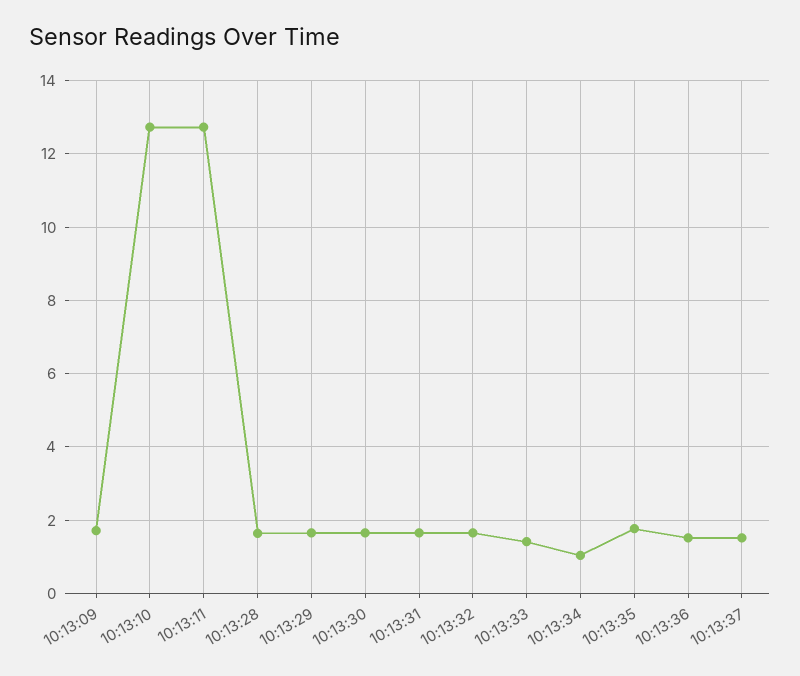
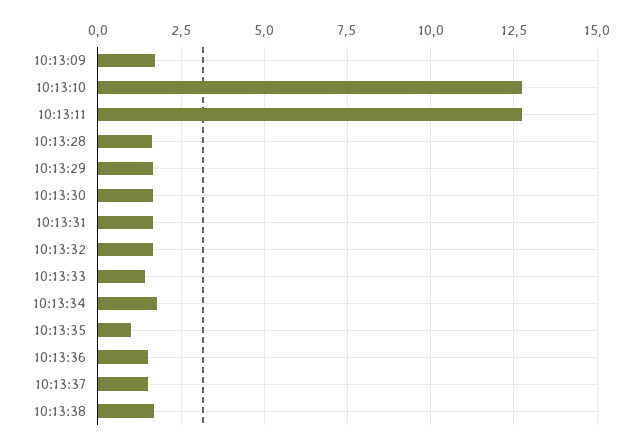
10:13:34: 1 -> 1.75
10:13:35: 1.8 -> 1
10:13:38: none -> 1.75

